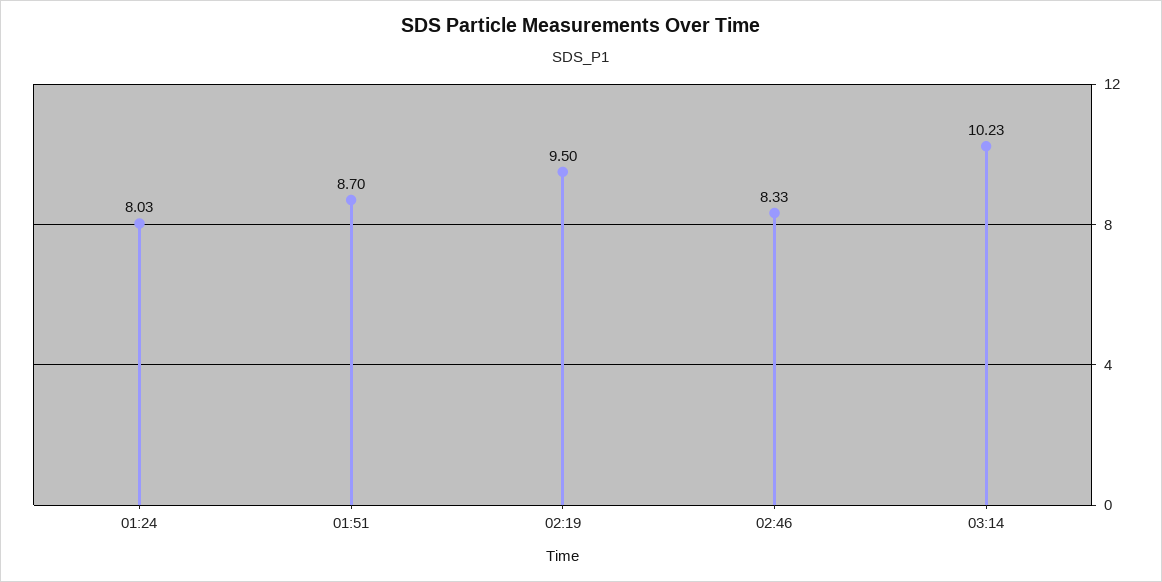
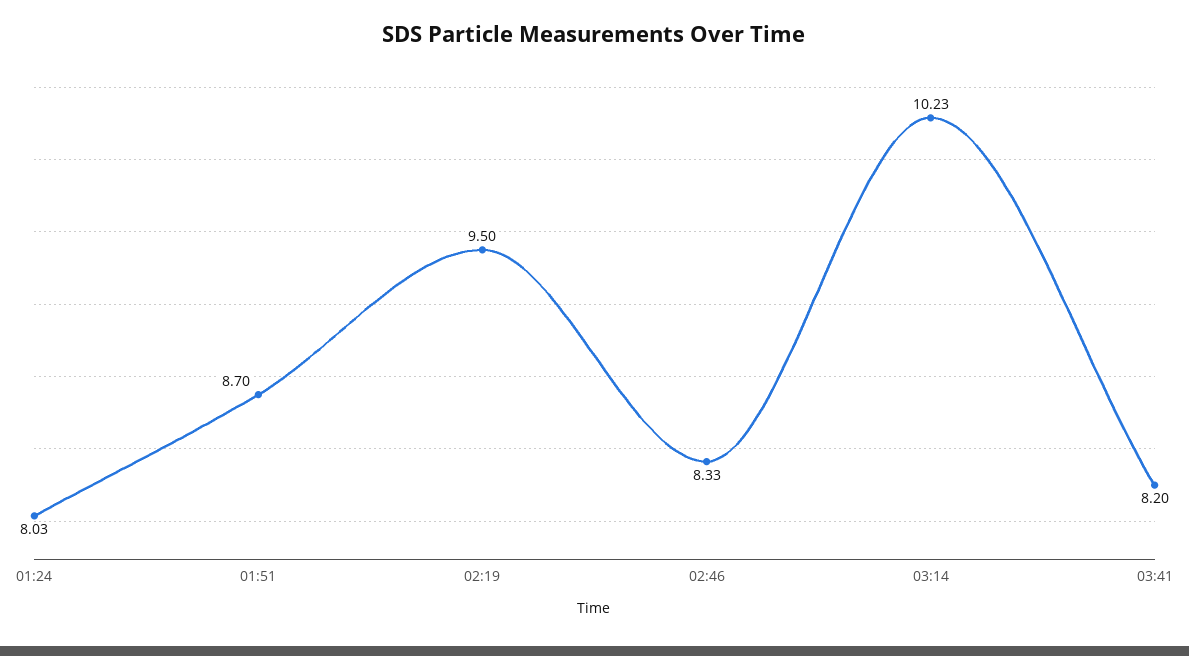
03:41: none -> 8.2

